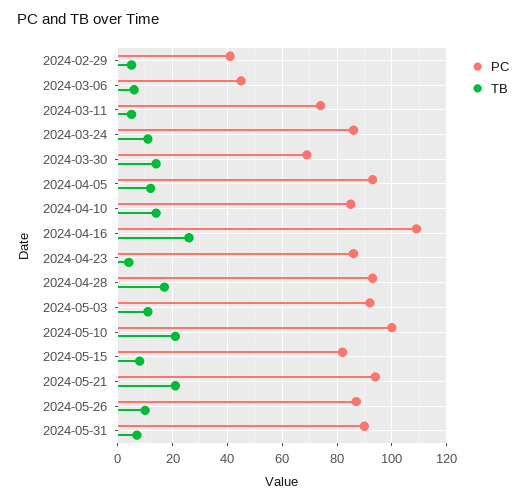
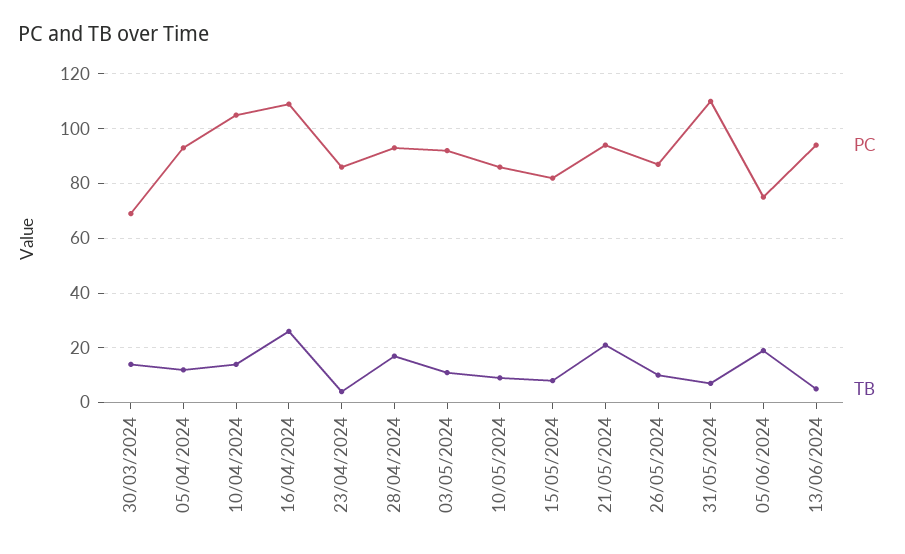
PC, 2024-02-29: 40 -> none
TB, 2024-02-29: 5 -> none
PC, 2024-03-06: 45 -> none
TB, 2024-03-06: 5 -> none
PC, 2024-03-11: 75 -> none
TB, 2024-03-11: 5 -> none
PC, 2024-03-24: 85 -> none
TB, 2024-03-24: 10 -> none
PC, 2024-04-10: 85 -> 105
PC, 2024-05-10: 100 -> 85
TB, 2024-05-10: 20 -> 10
PC, 2024-05-31: 90 -> 110
PC, 05/06/2024: none -> 75
TB, 05/06/2024: none -> 20
PC, 13/06/2024: none -> 95
TB, 13/06/2024: none -> 5

